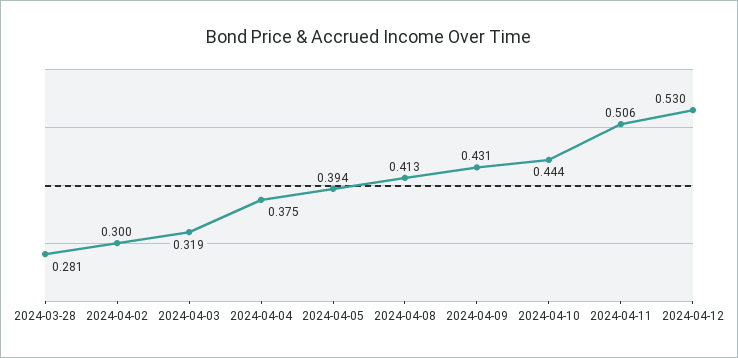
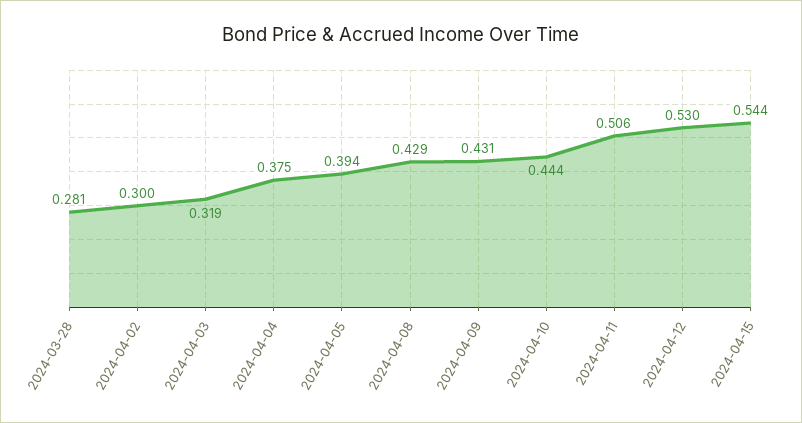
2024-04-08: 0.413 -> 0.429
2024-04-15: none -> 0.544

